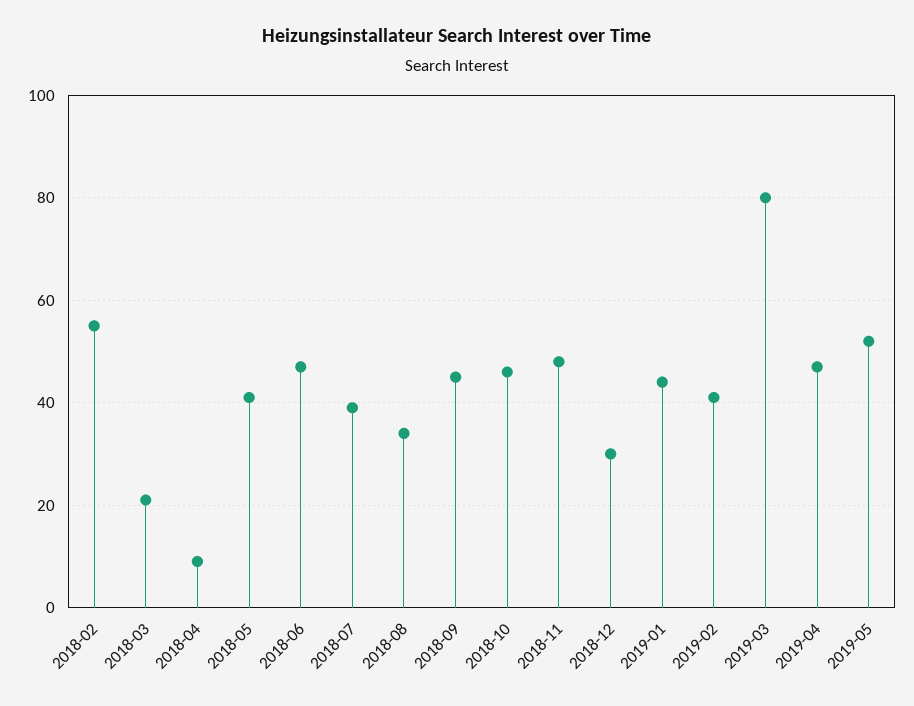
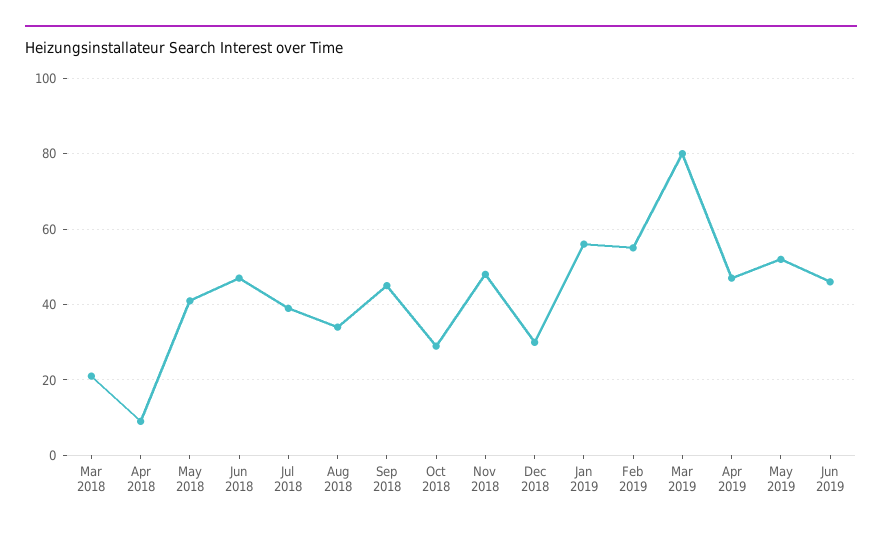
2018-02: 55 -> none
2018-10: 45 -> 30
2019-01: 45 -> 55
2019-02: 40 -> 55
Jun 2019: none -> 45

